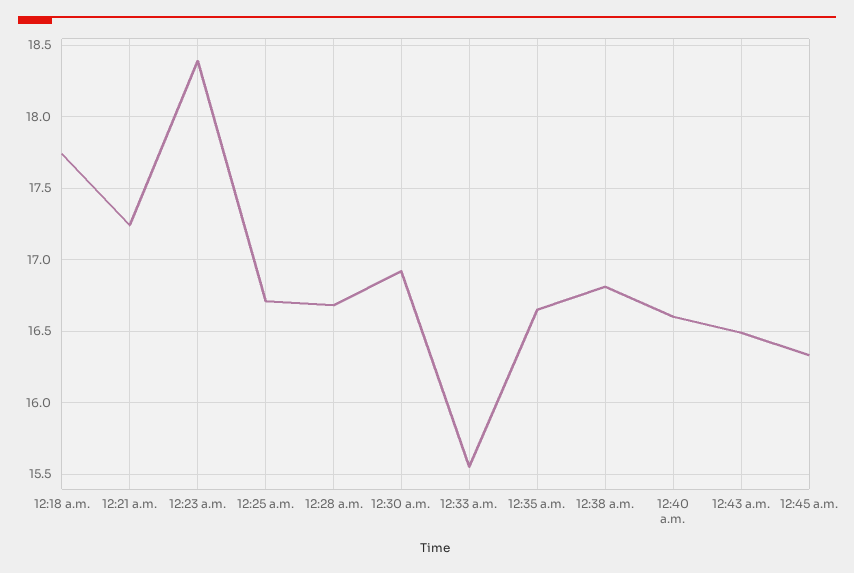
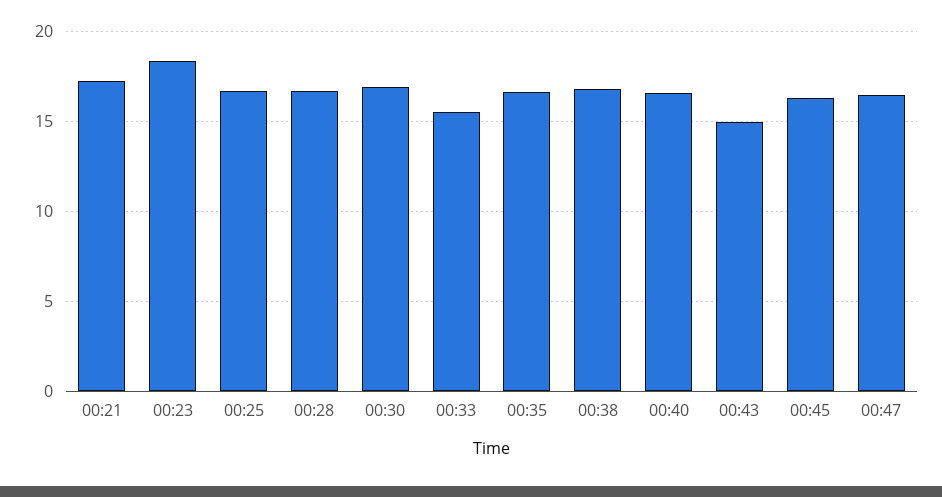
12:18 a.m.: 17.75 -> none
12:43 a.m.: 16.5 -> 15
00:47: none -> 16.5

